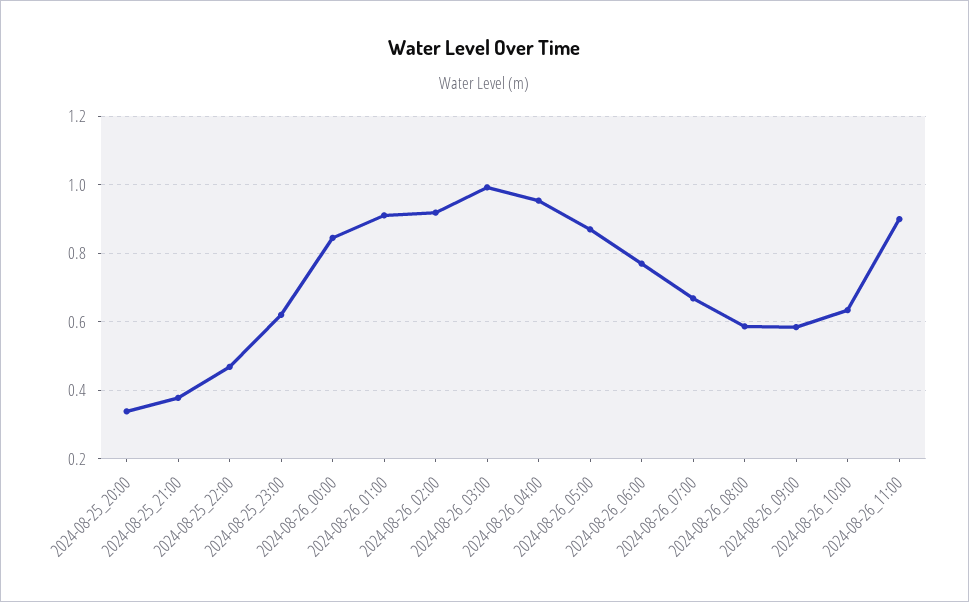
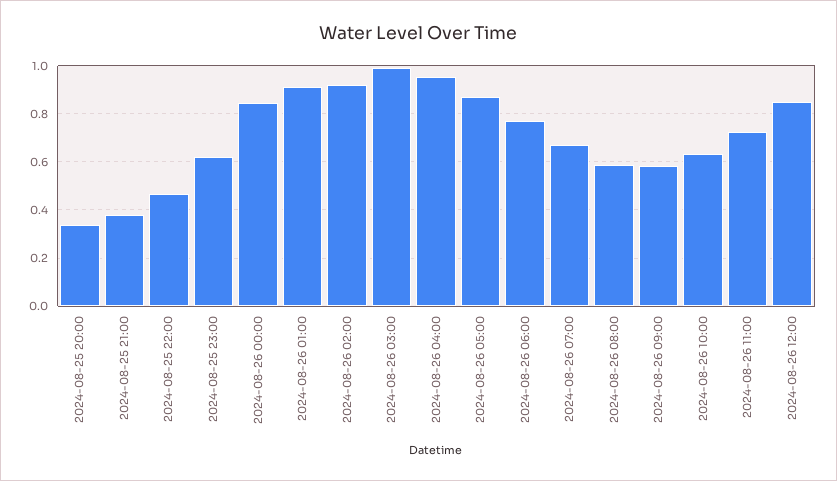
2024-08-26_11:00: 0.9 -> 0.725
2024-08-26 12:00: none -> 0.85

